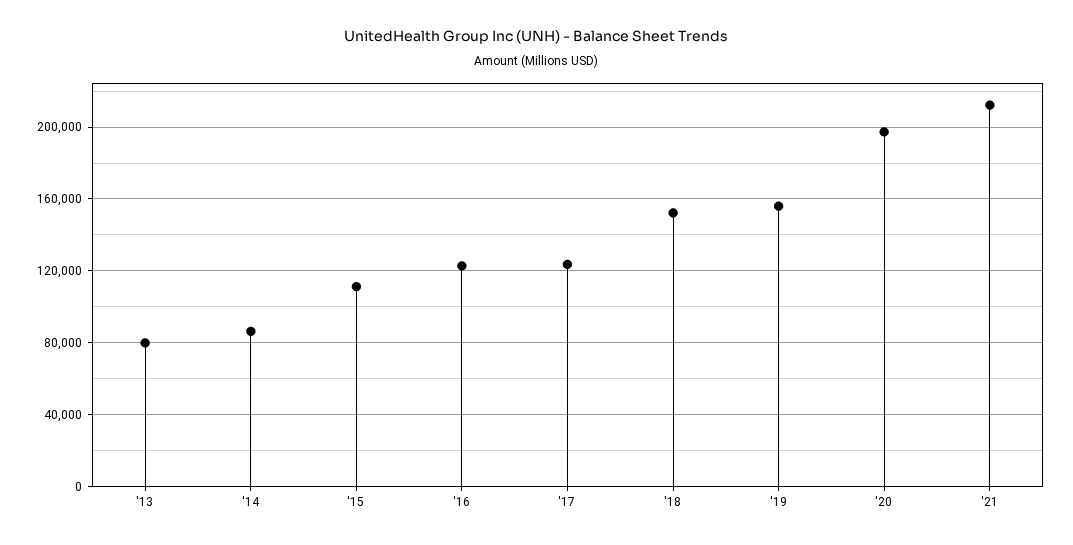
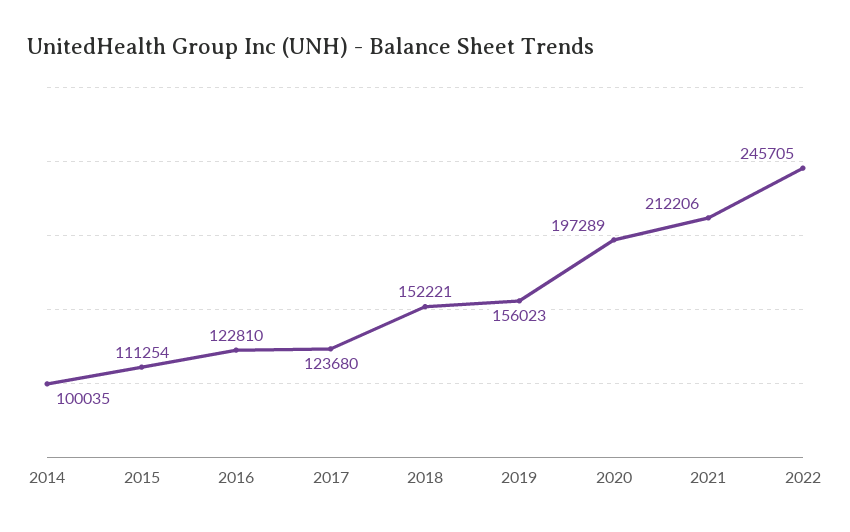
'13: 80000 -> none
'14: 85000 -> 100035
2022: none -> 245705

